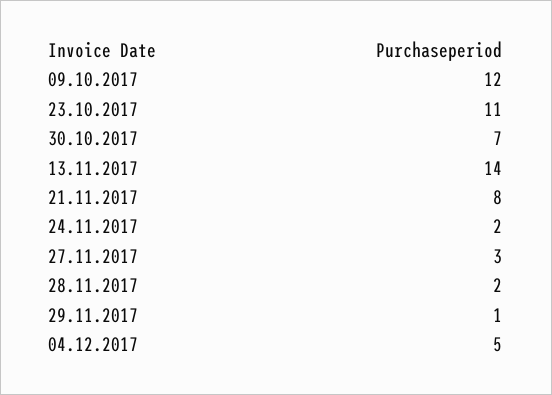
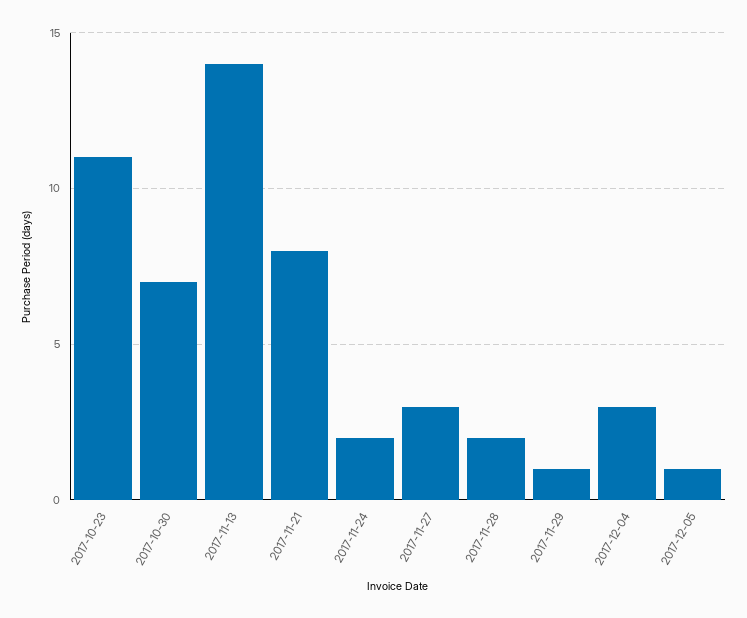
09.10.2017: 12 -> none
04.12.2017: 5 -> 3
2017-12-05: none -> 1

